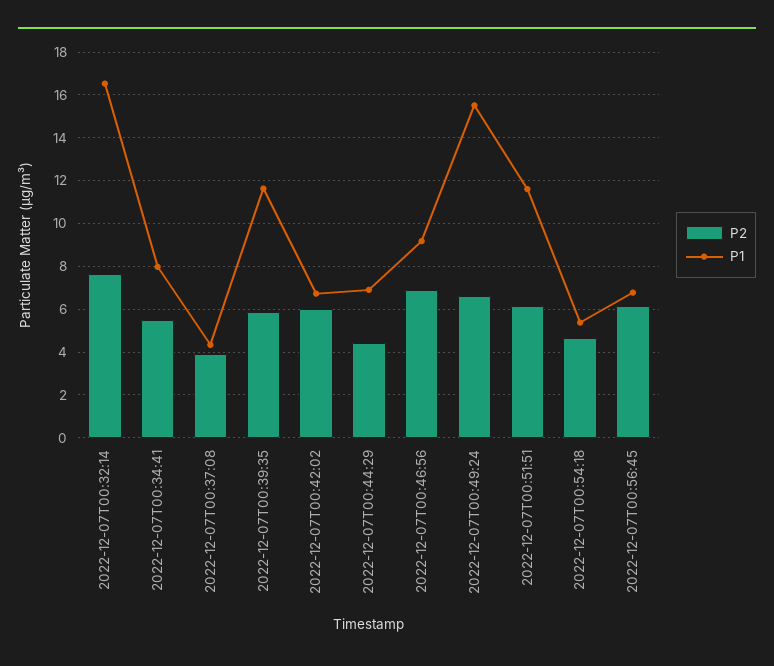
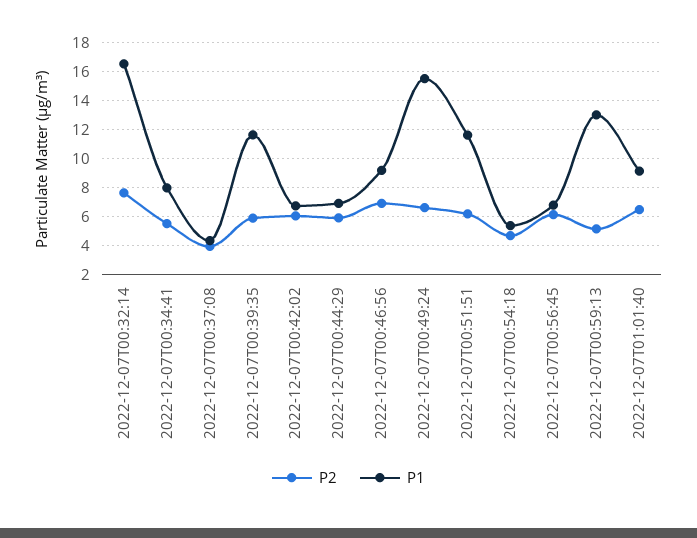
P2, 2022-12-07T00:44:29: 4.5 -> 6
P2, 2022-12-07T00:59:13: none -> 5
P1, 2022-12-07T00:59:13: none -> 13
P2, 2022-12-07T01:01:40: none -> 6.5
P1, 2022-12-07T01:01:40: none -> 9

